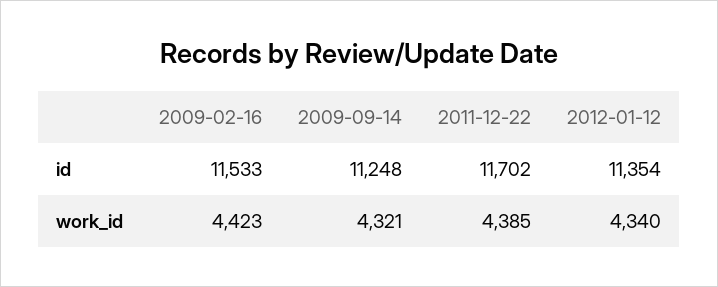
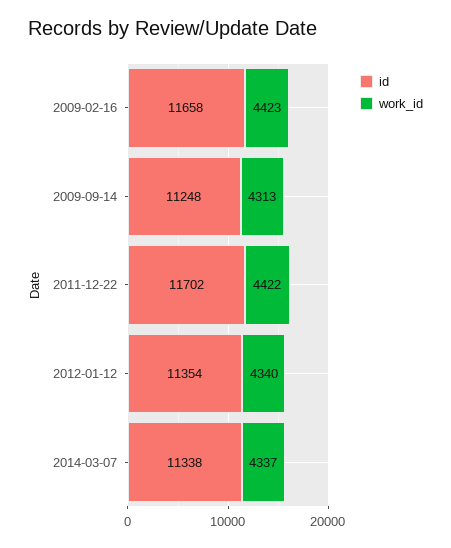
id, 2009-02-16: 11533 -> 11658
work_id, 2009-09-14: 4321 -> 4313
work_id, 2011-12-22: 4385 -> 4422
id, 2014-03-07: none -> 11338
work_id, 2014-03-07: none -> 4337

